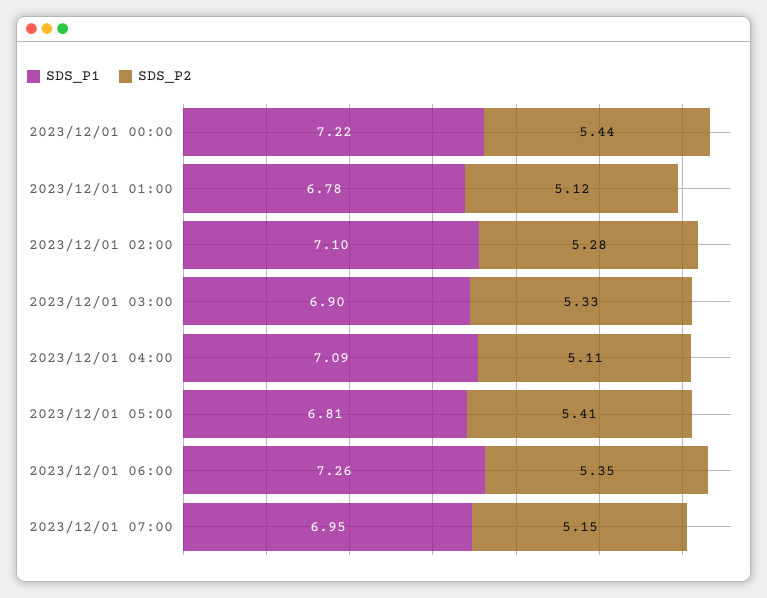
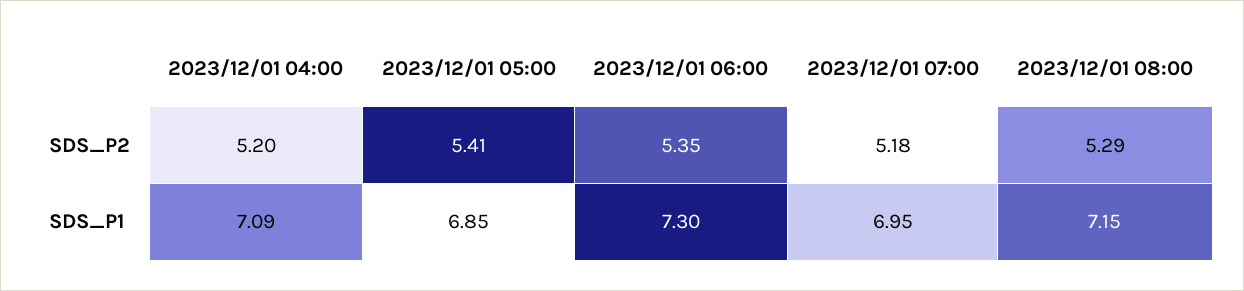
SDS_P1, 2023/12/01 00:00: 7.22 -> none
SDS_P2, 2023/12/01 00:00: 5.44 -> none
SDS_P1, 2023/12/01 01:00: 6.78 -> none
SDS_P2, 2023/12/01 01:00: 5.12 -> none
SDS_P1, 2023/12/01 02:00: 7.1 -> none
SDS_P2, 2023/12/01 02:00: 5.28 -> none
SDS_P1, 2023/12/01 03:00: 6.9 -> none
SDS_P2, 2023/12/01 03:00: 5.33 -> none
SDS_P2, 2023/12/01 04:00: 5.11 -> 5.2
SDS_P1, 2023/12/01 05:00: 6.81 -> 6.85
SDS_P1, 2023/12/01 06:00: 7.26 -> 7.3
SDS_P2, 2023/12/01 07:00: 5.15 -> 5.18
SDS_P2, 2023/12/01 08:00: none -> 5.29
SDS_P1, 2023/12/01 08:00: none -> 7.15

